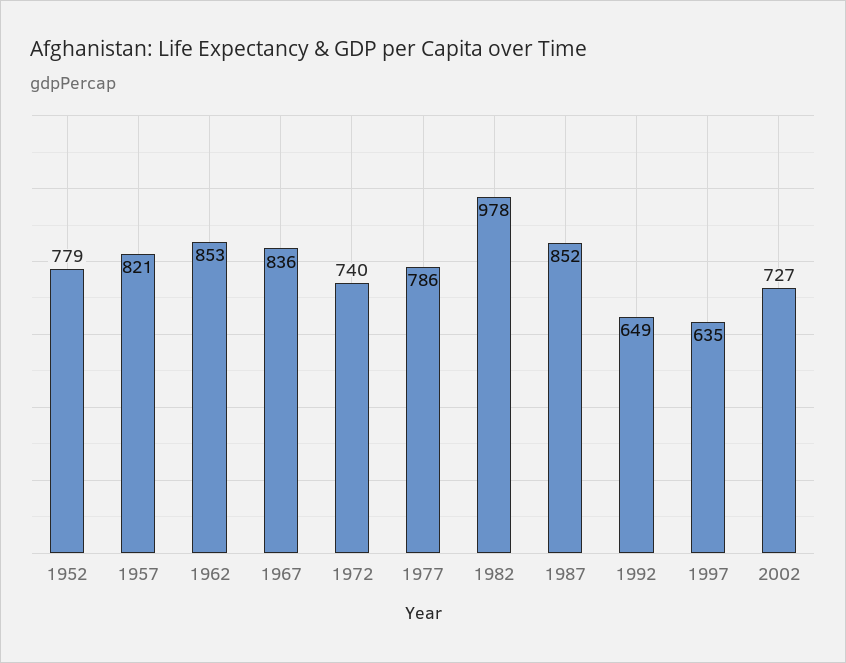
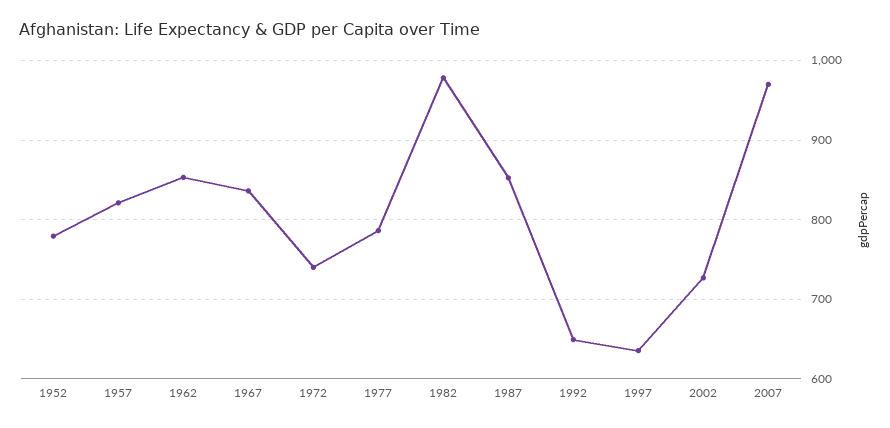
2007: none -> 970

